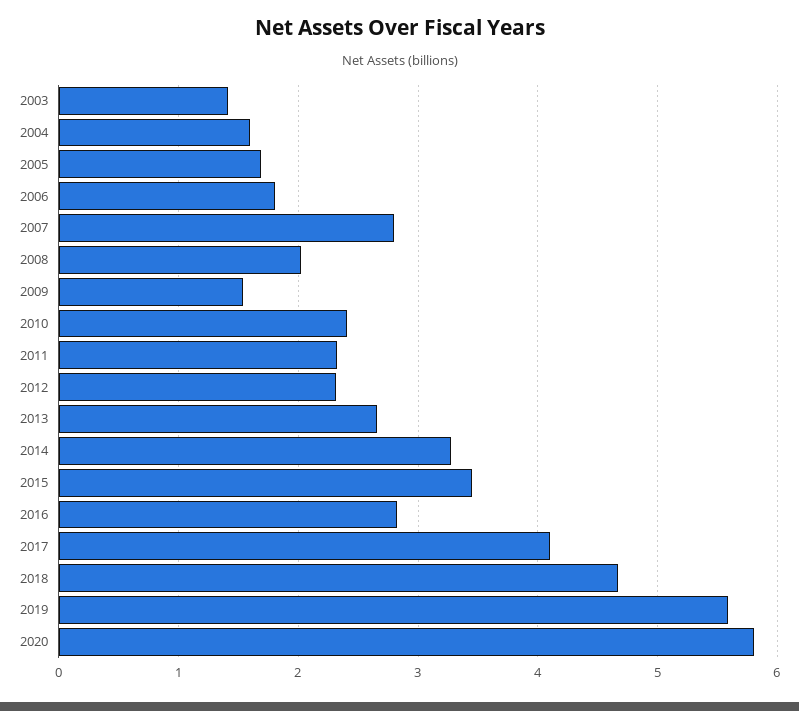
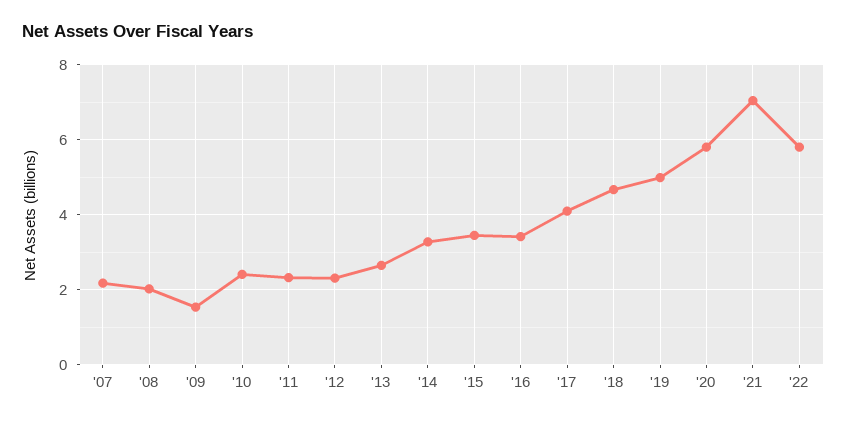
2003: 1.4 -> none
2004: 1.6 -> none
2005: 1.7 -> none
2006: 1.8 -> none
2007: 2.8 -> 2.2
2016: 2.8 -> 3.4
2019: 5.6 -> 5
'21: none -> 7
'22: none -> 5.8

